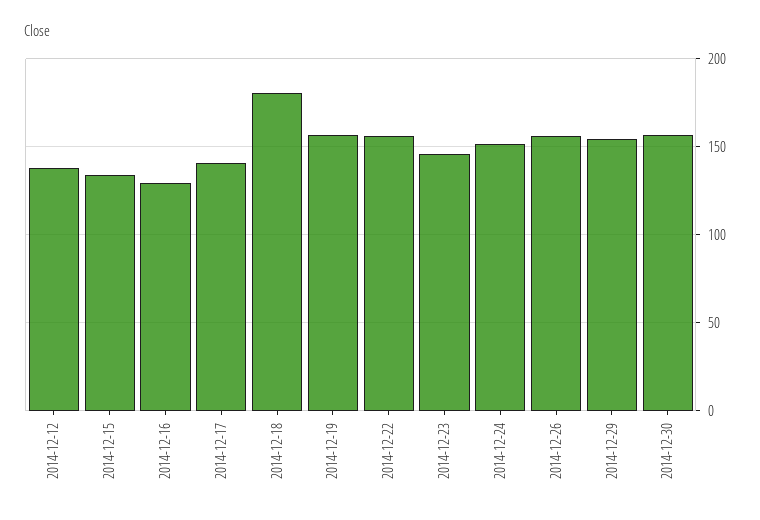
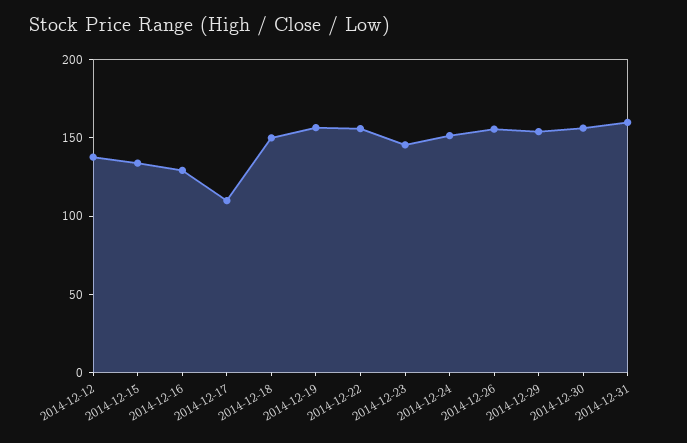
2014-12-17: 140 -> 110
2014-12-18: 180 -> 150
2014-12-31: none -> 160

